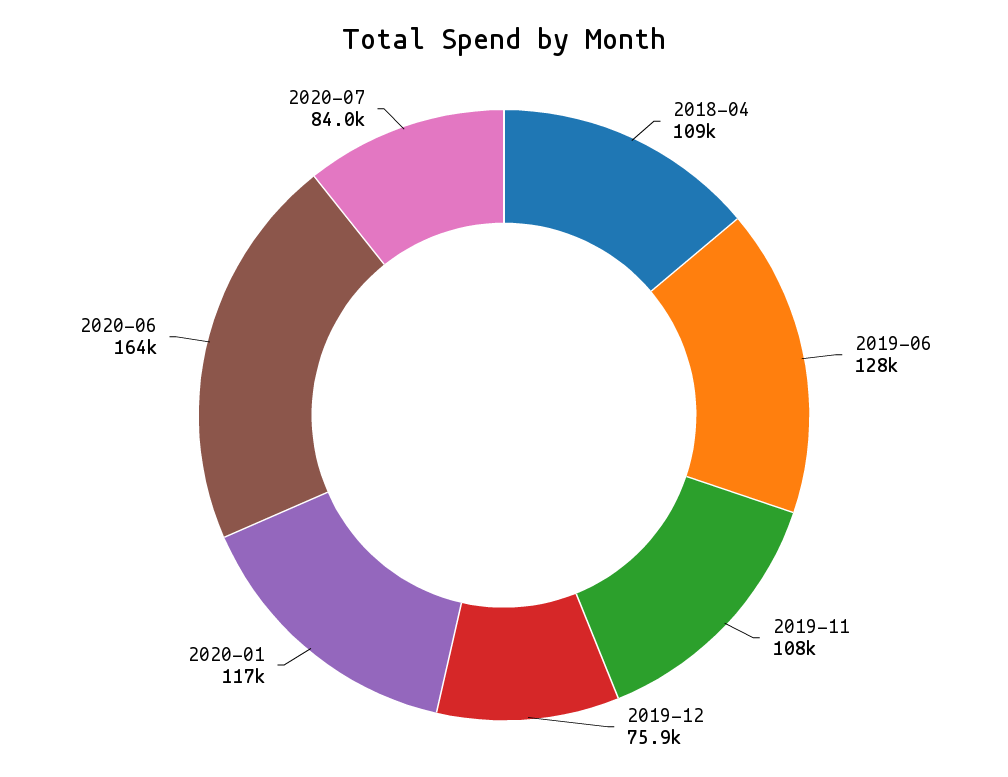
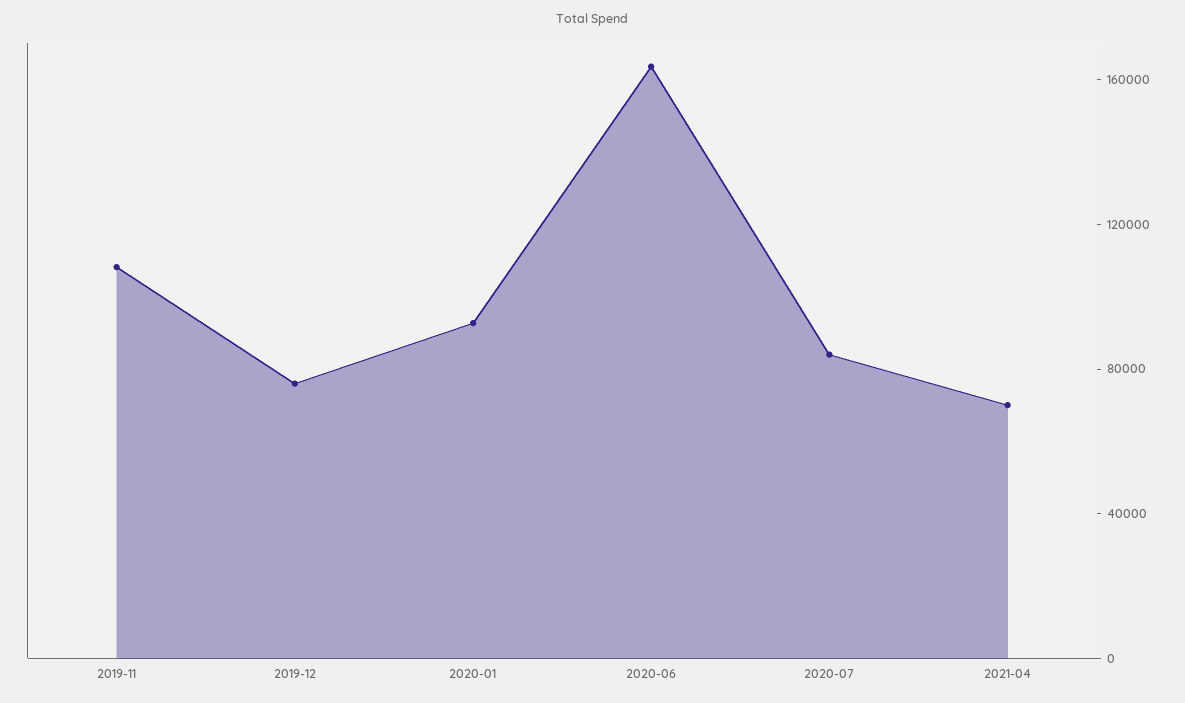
2018-04: 109000 -> none
2019-06: 128000 -> none
2020-01: 117000 -> 90000
2021-04: none -> 70000

